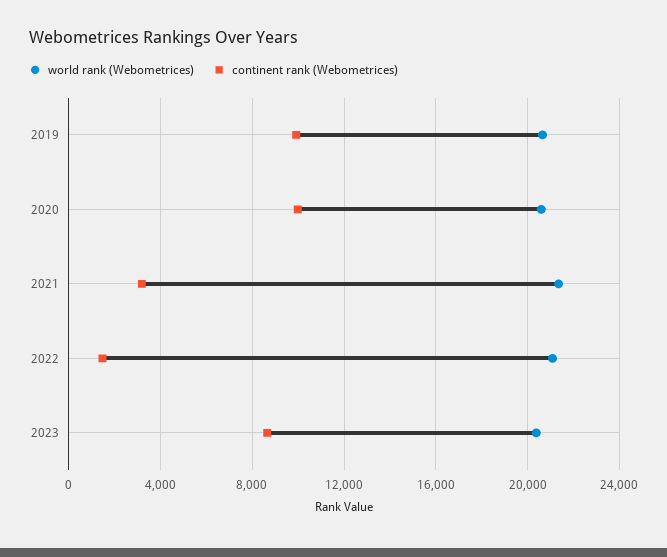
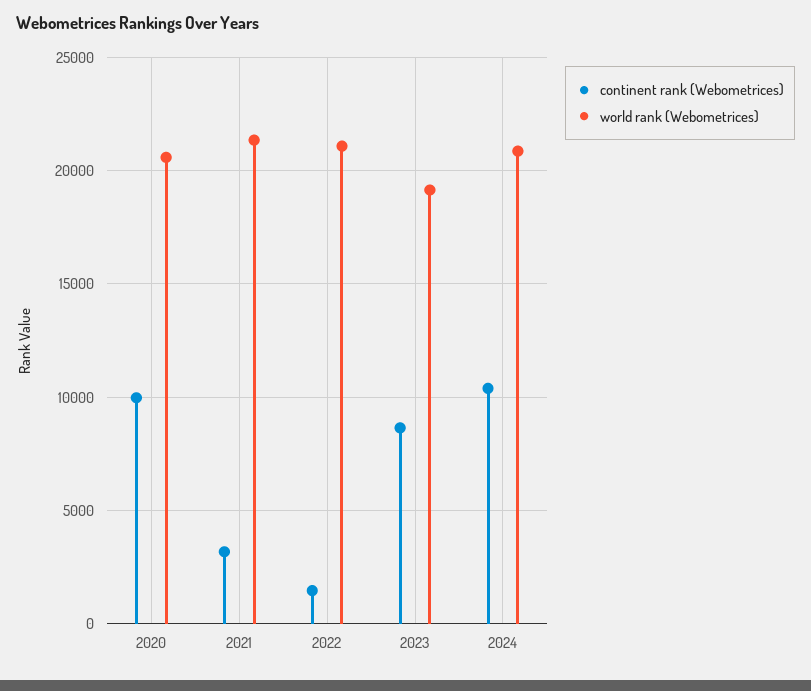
world rank (Webometrices), 2019: 20500 -> none
continent rank (Webometrices), 2019: 10000 -> none
world rank (Webometrices), 2023: 20500 -> 19000
continent rank (Webometrices), 2024: none -> 10500
world rank (Webometrices), 2024: none -> 21000

